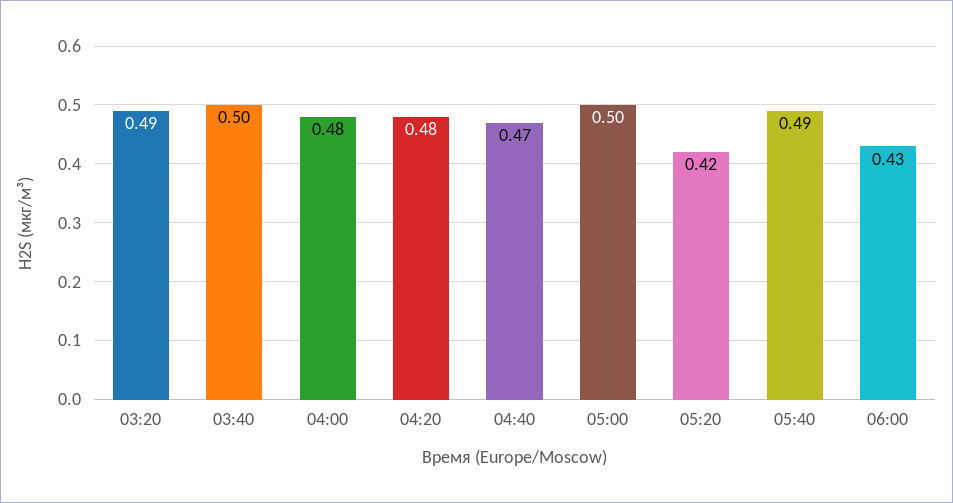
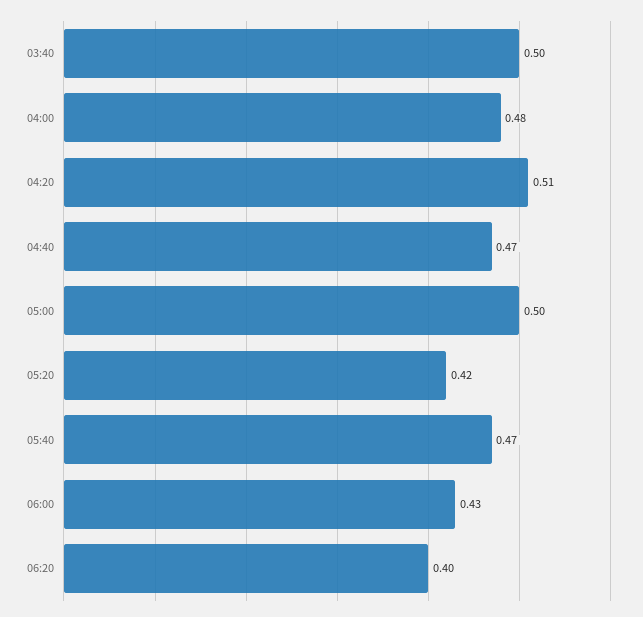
03:20: 0.49 -> none
04:20: 0.48 -> 0.51
05:40: 0.49 -> 0.47
06:20: none -> 0.4

